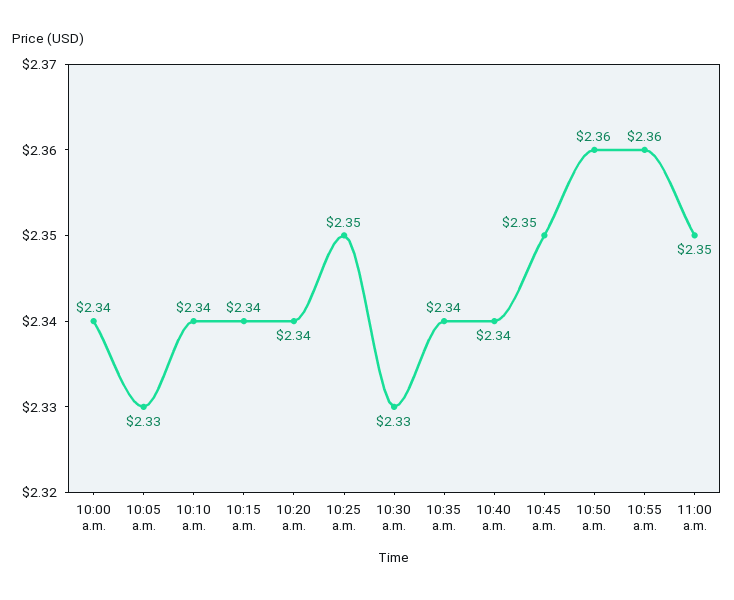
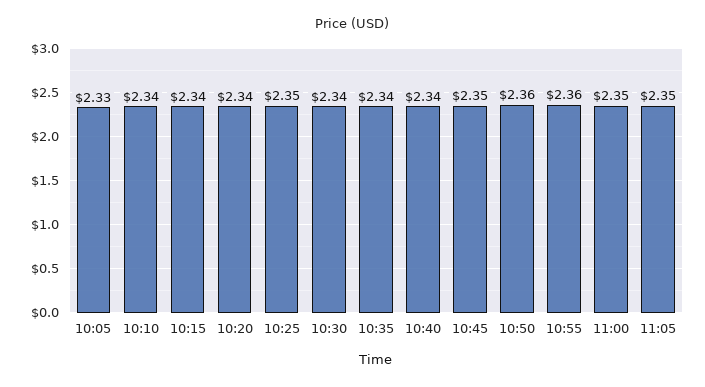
10:00 a.m.: 2.34 -> none
10:30 a.m.: 2.33 -> 2.34
11:05: none -> 2.35

